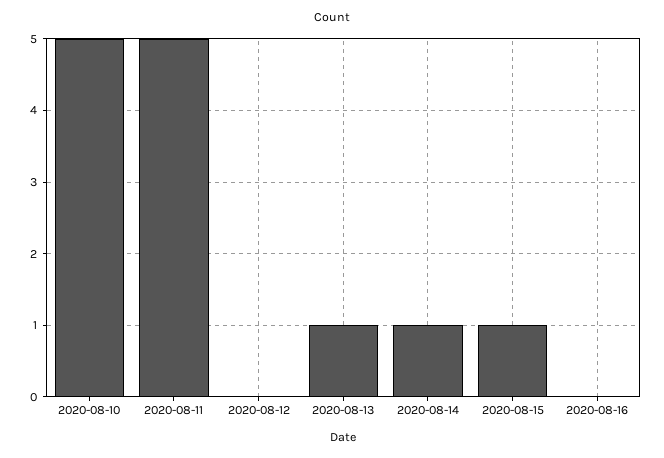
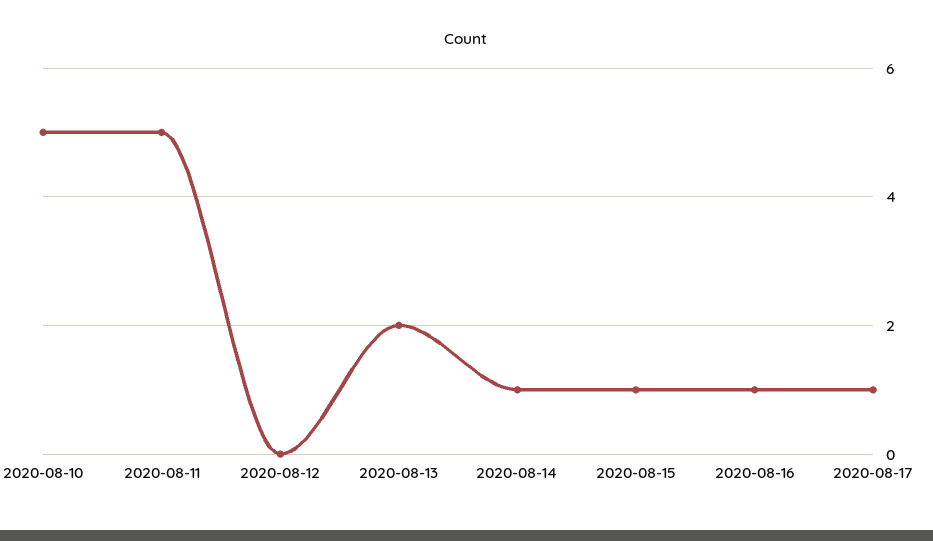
2020-08-13: 1 -> 2
2020-08-16: 0 -> 1
2020-08-17: none -> 1

